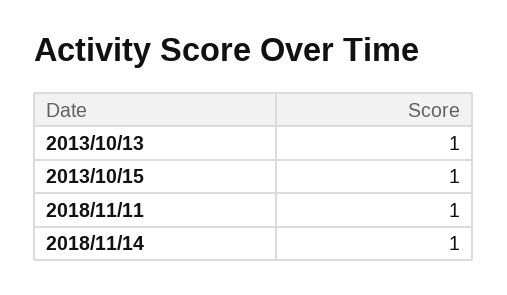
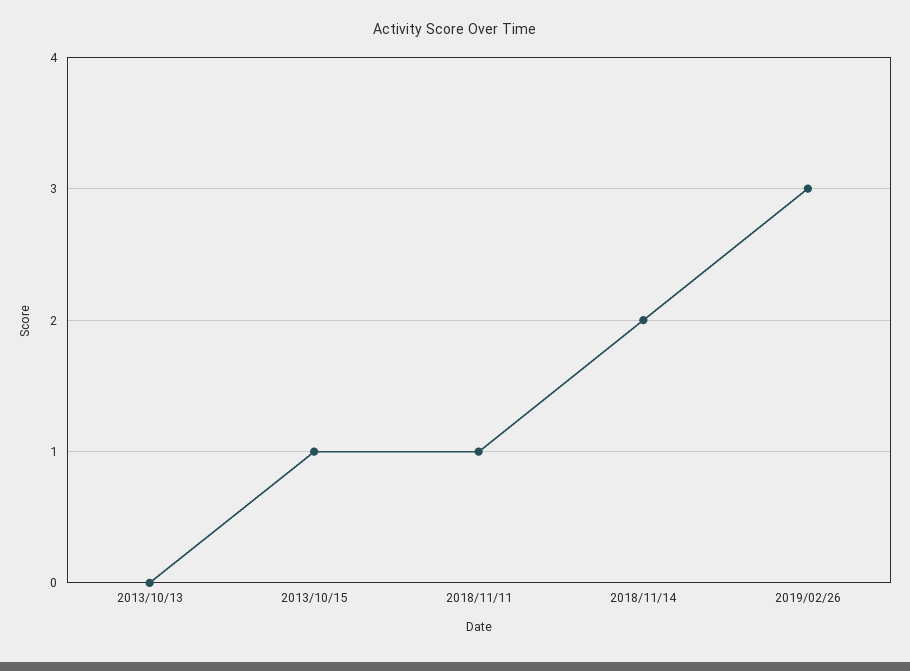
2013/10/13: 1 -> 0
2018/11/14: 1 -> 2
2019/02/26: none -> 3

